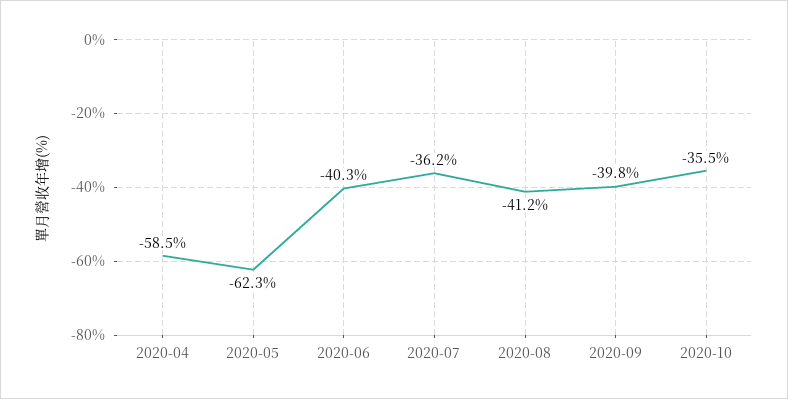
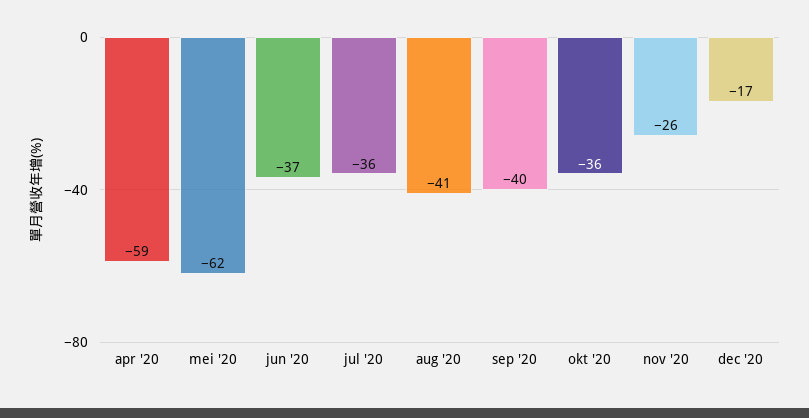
2020-06: -40.3 -> -37
nov '20: none -> -26
dec '20: none -> -17

